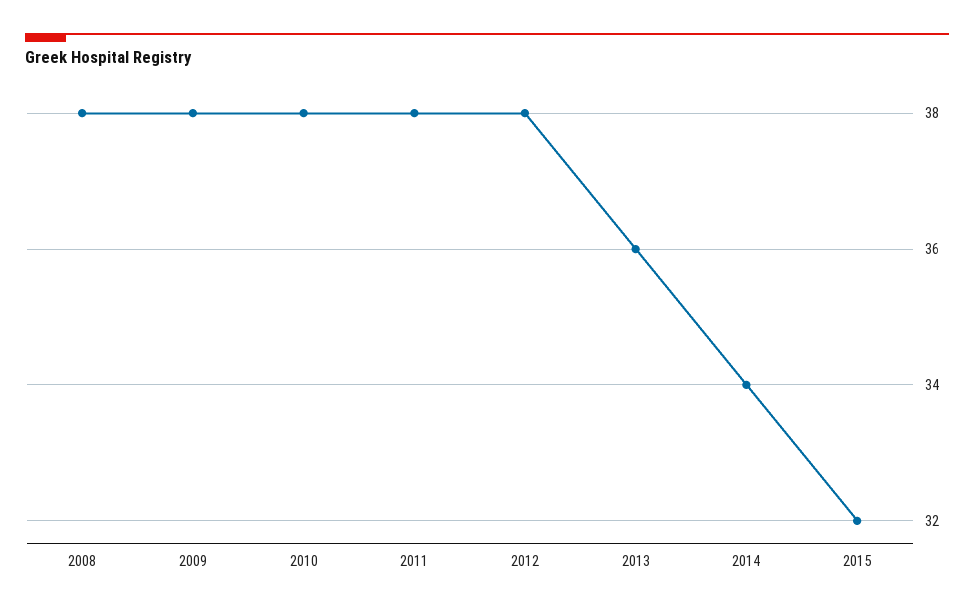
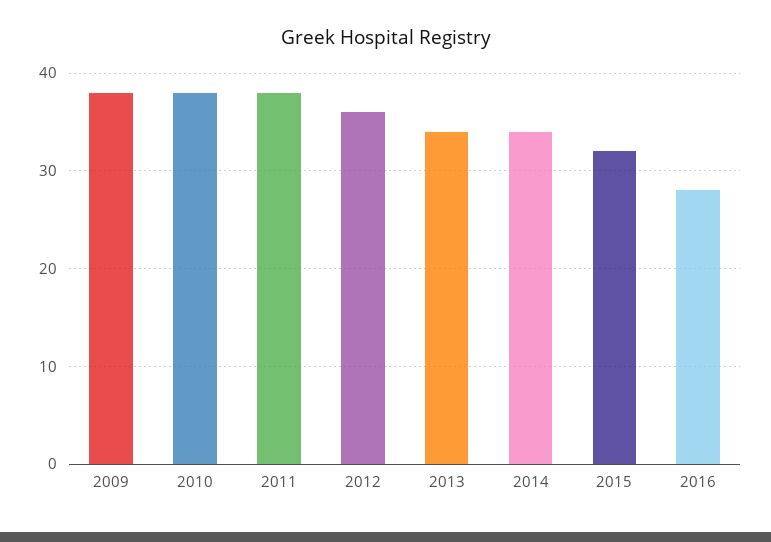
2008: 38 -> none
2012: 38 -> 36
2013: 36 -> 34
2016: none -> 28

